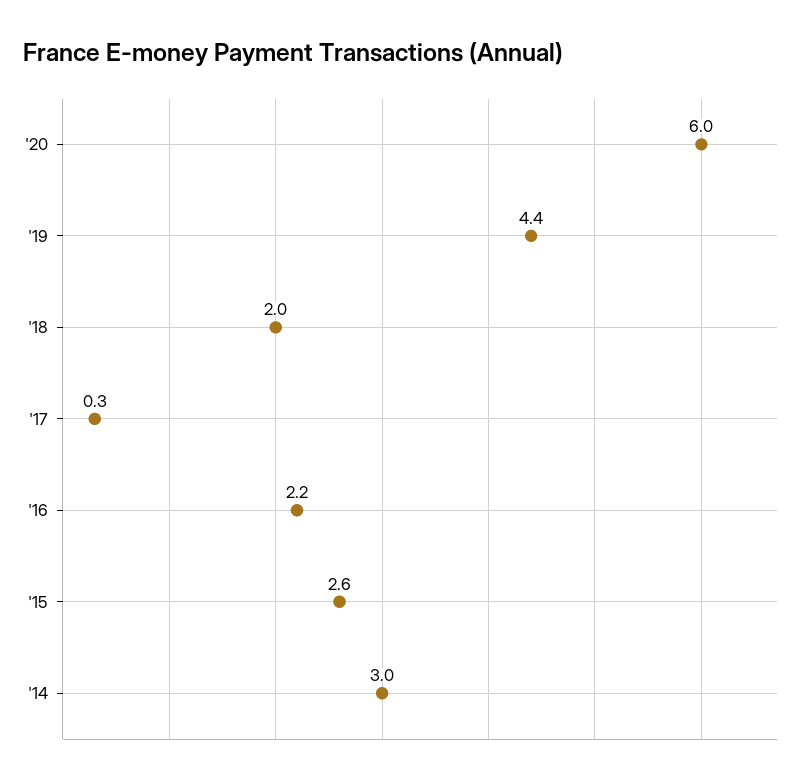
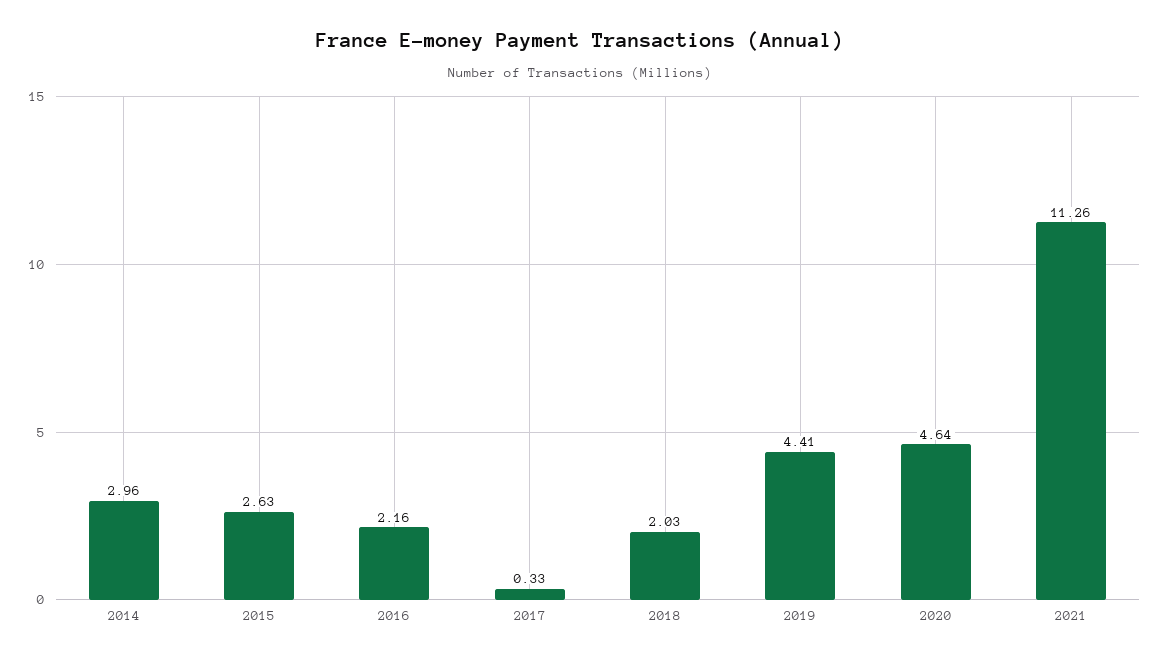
'20: 6 -> 4.64
2021: none -> 11.26

